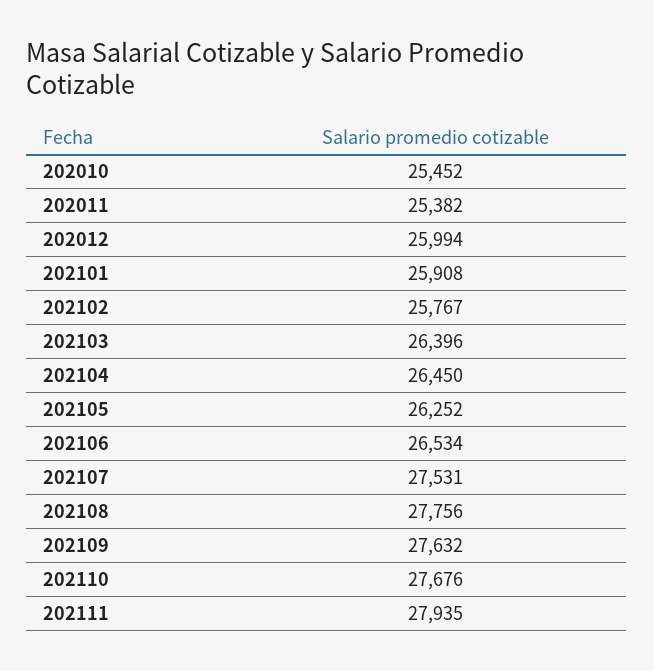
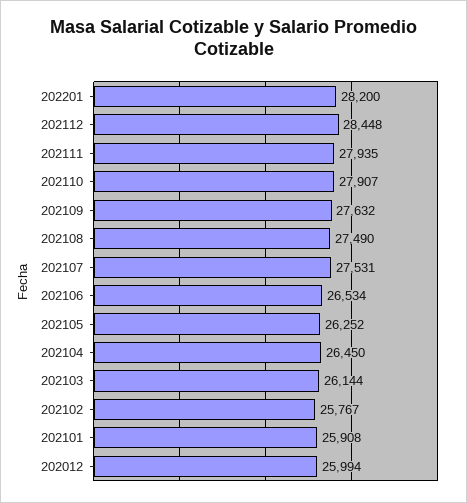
202010: 25452 -> none
202011: 25382 -> none
202103: 26396 -> 26144
202108: 27756 -> 27490
202110: 27676 -> 27907
202201: none -> 28200
202112: none -> 28448

